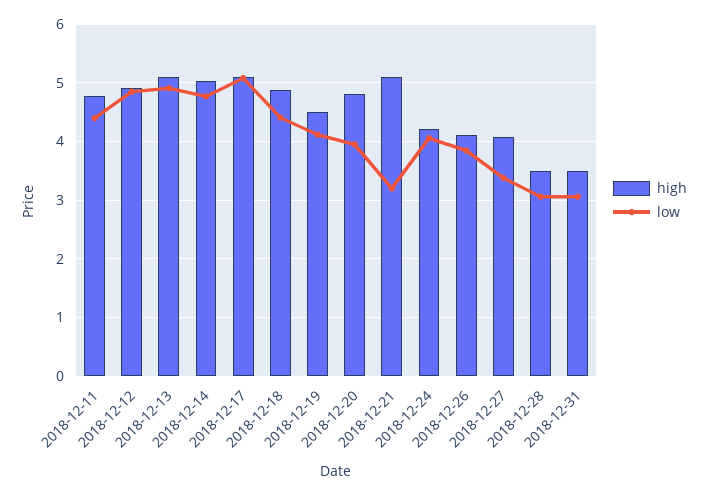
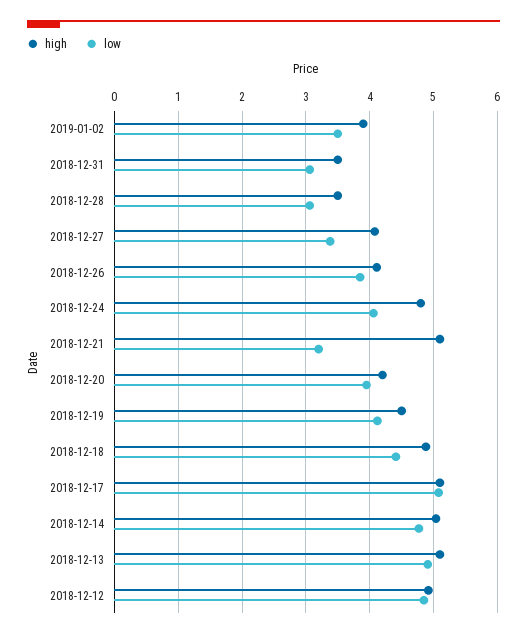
high, 2018-12-11: 4.8 -> none
low, 2018-12-11: 4.4 -> none
high, 2018-12-20: 4.8 -> 4.2
high, 2018-12-24: 4.2 -> 4.8
high, 2019-01-02: none -> 3.9
low, 2019-01-02: none -> 3.5

